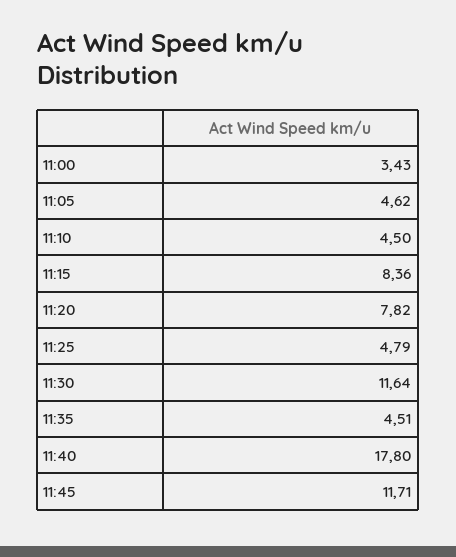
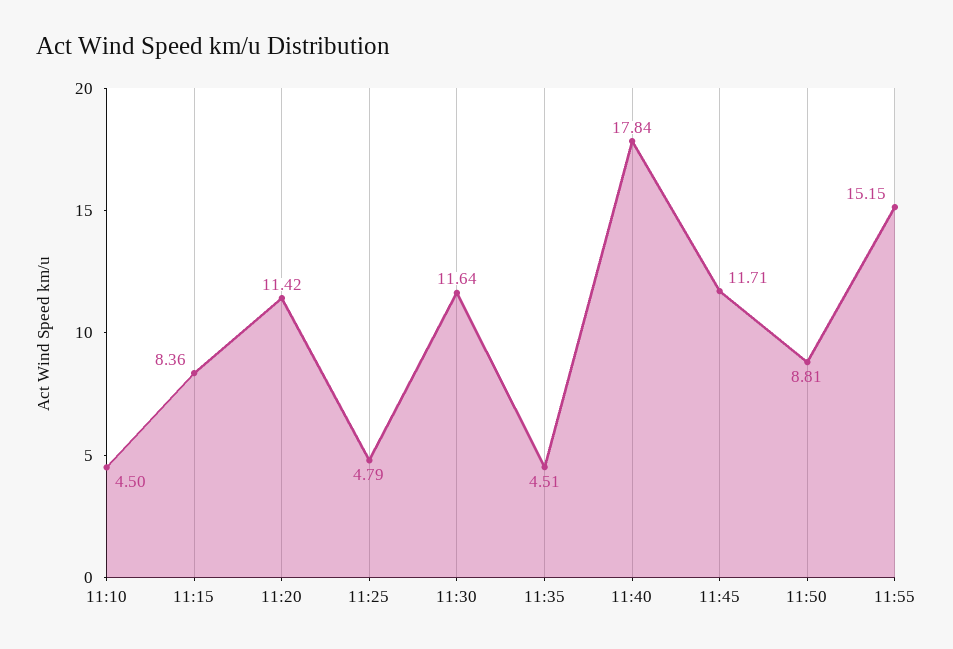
11:00: 3.43 -> none
11:05: 4.62 -> none
11:20: 7.82 -> 11.42
11:40: 17.8 -> 17.84
11:50: none -> 8.81
11:55: none -> 15.15

